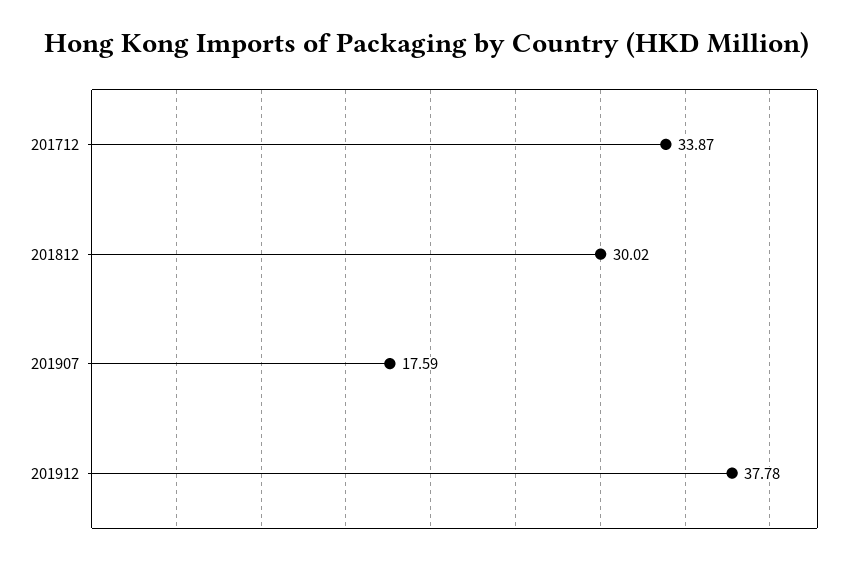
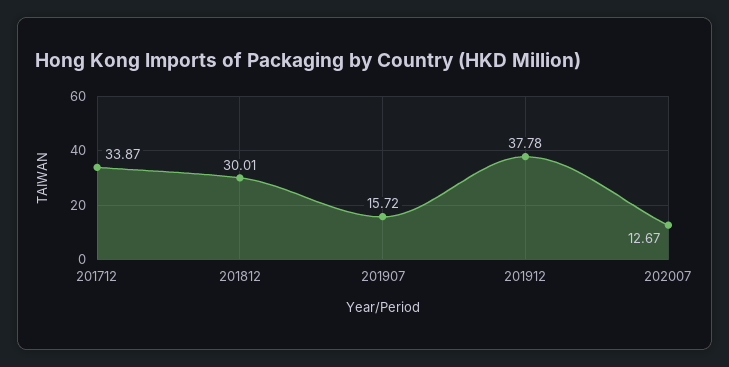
201812: 30.02 -> 30.01
201907: 17.59 -> 15.72
202007: none -> 12.67

